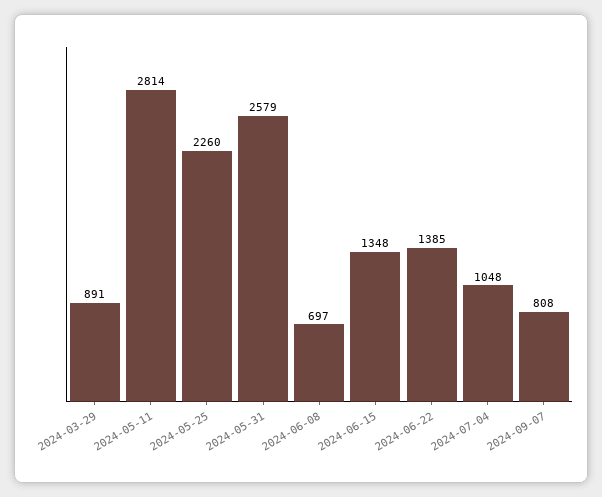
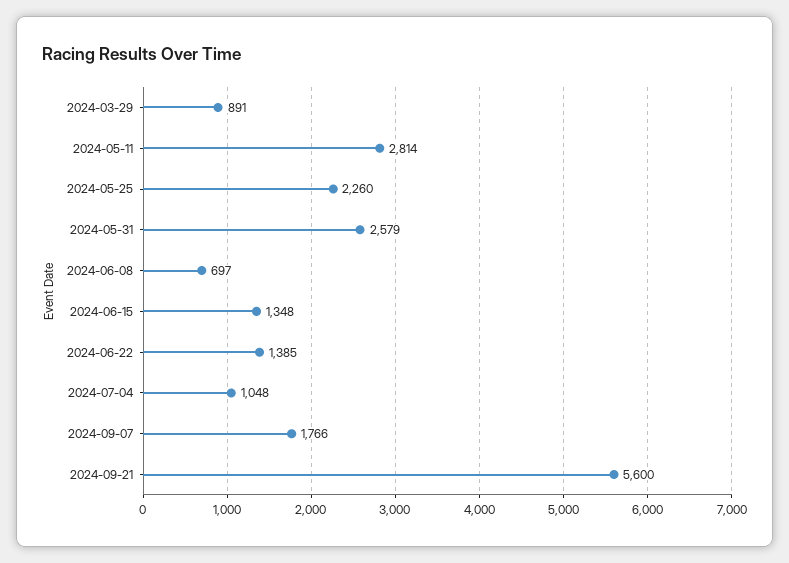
2024-09-07: 808 -> 1766
2024-09-21: none -> 5600

